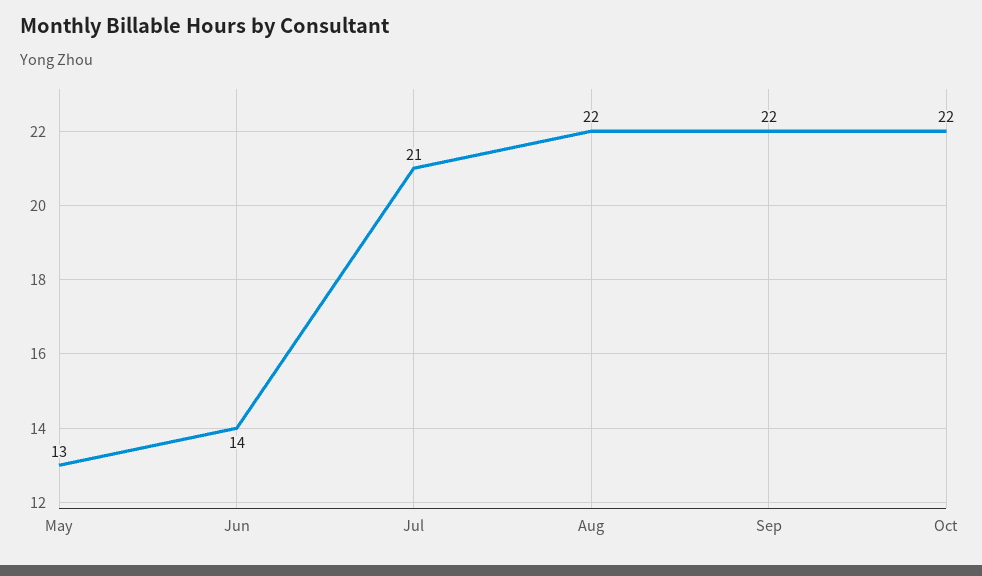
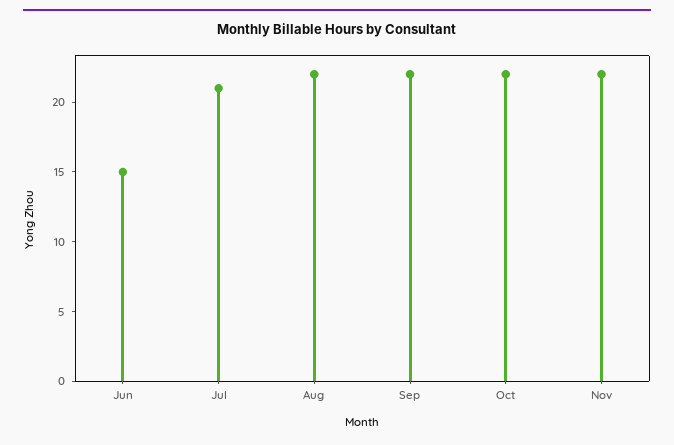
May: 13 -> none
Jun: 14 -> 15
Nov: none -> 22

